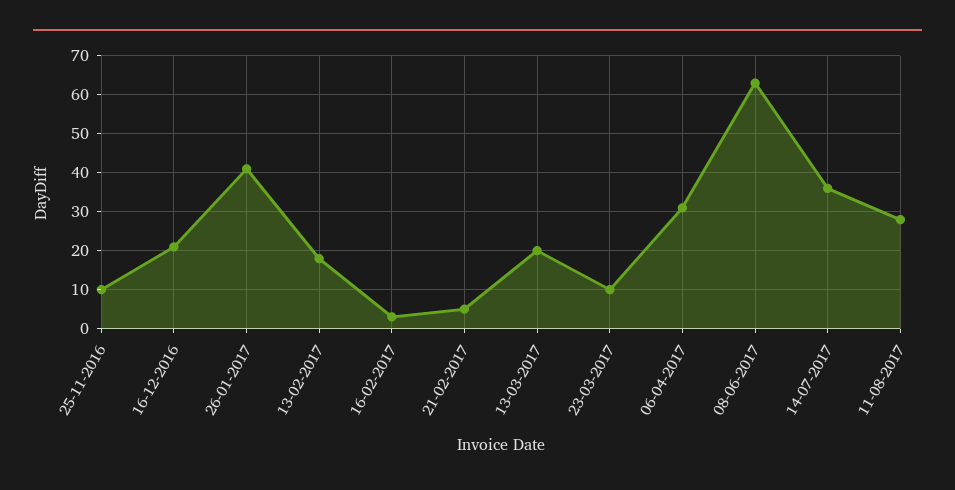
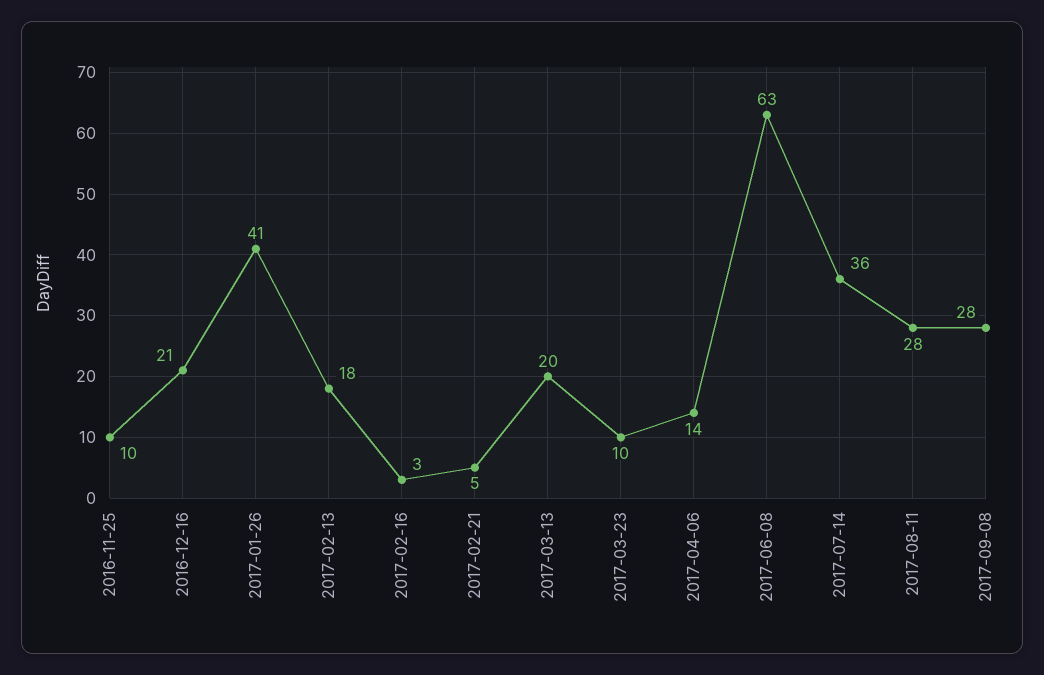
06-04-2017: 30 -> 14
2017-09-08: none -> 28

